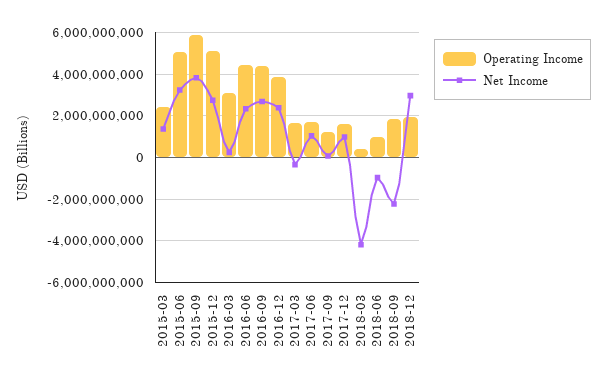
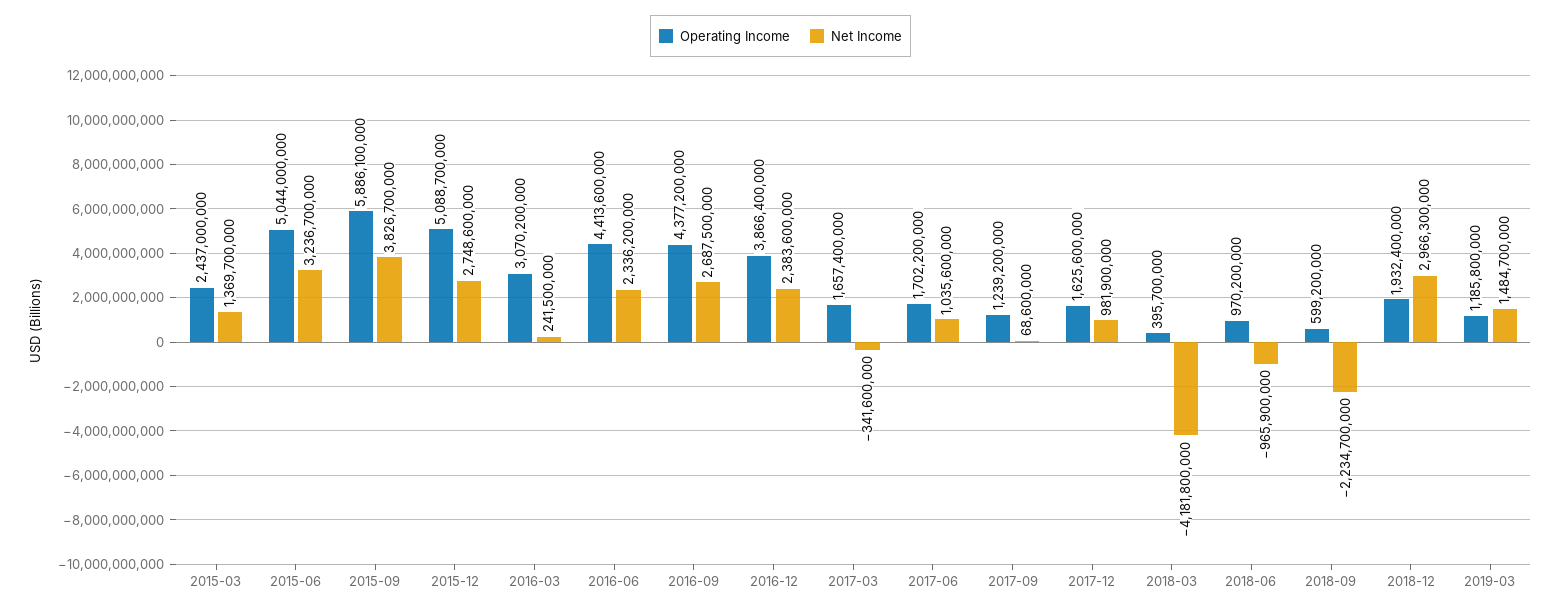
Operating Income, 2018-09: 2000000000 -> 599200000
Operating Income, 2019-03: none -> 1185800000
Net Income, 2019-03: none -> 1484700000

